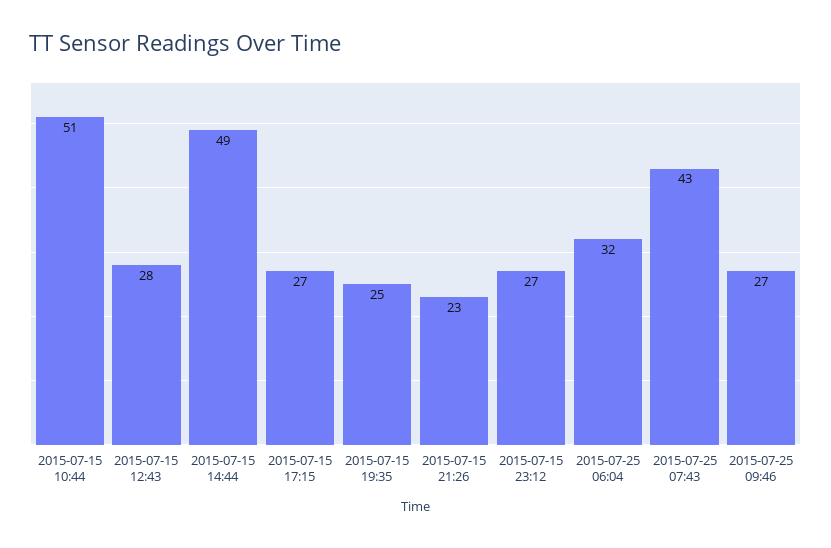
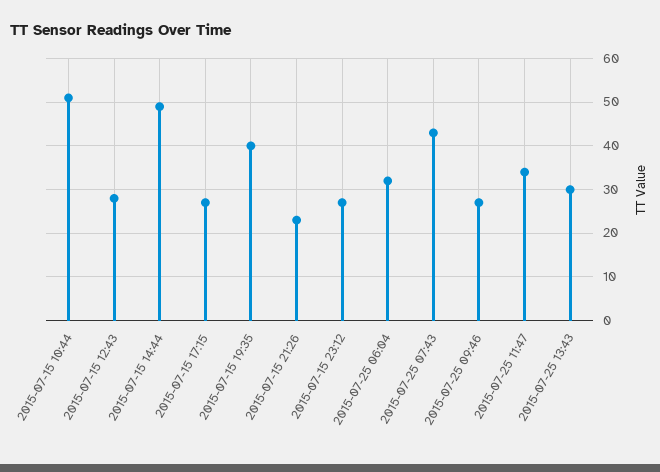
2015-07-15 19:35: 25 -> 40
2015-07-25 11:47: none -> 35
2015-07-25 13:43: none -> 30

